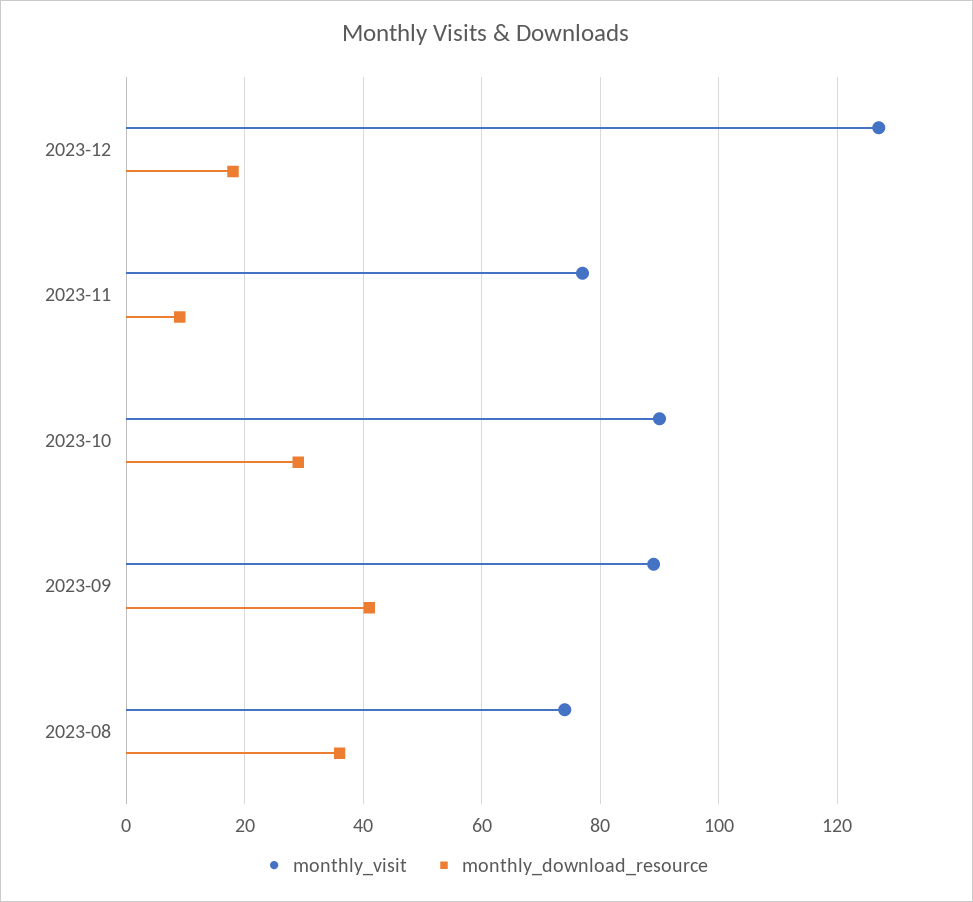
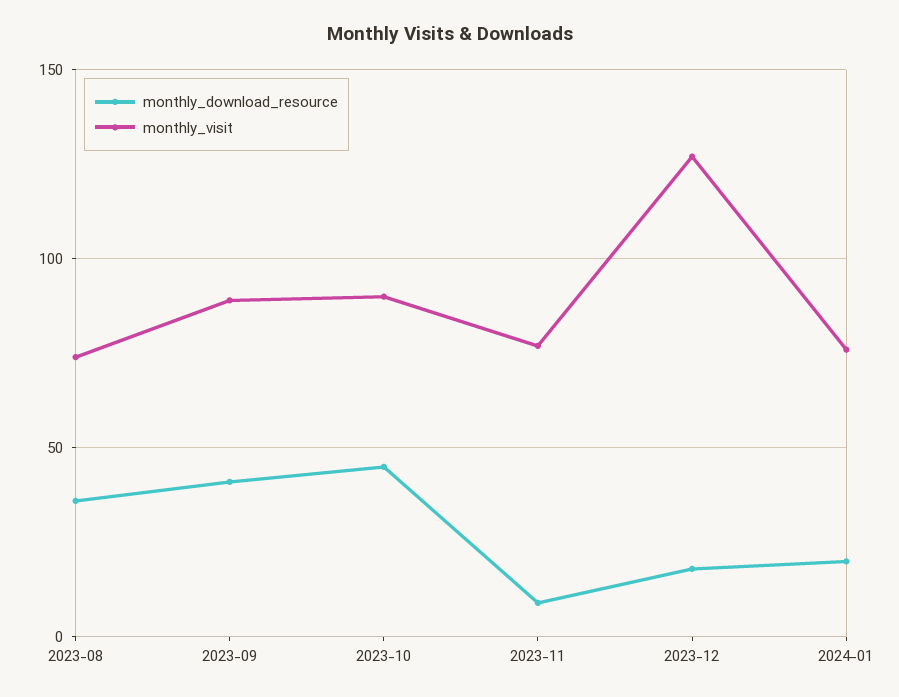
monthly_download_resource, 2023-10: 30 -> 45
monthly_download_resource, 2024-01: none -> 20
monthly_visit, 2024-01: none -> 75

